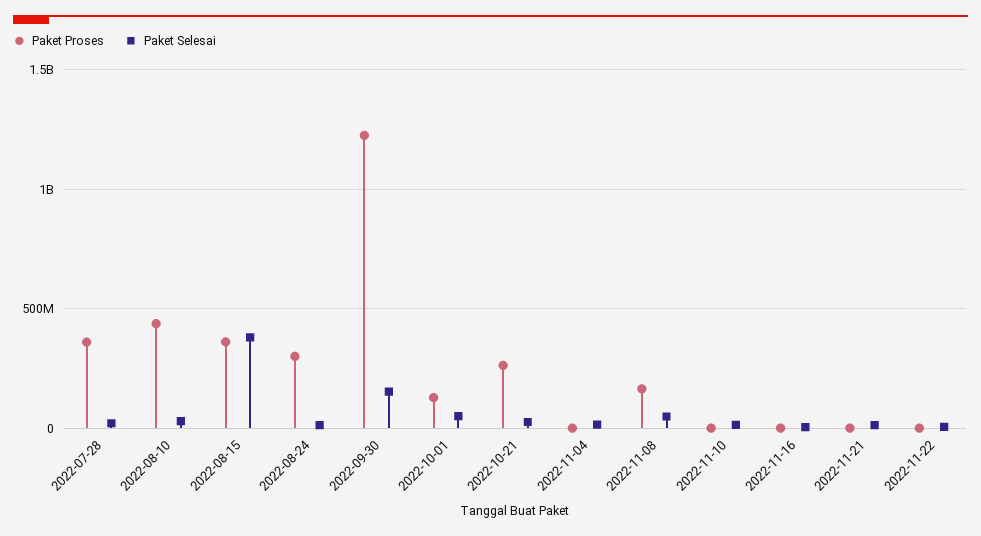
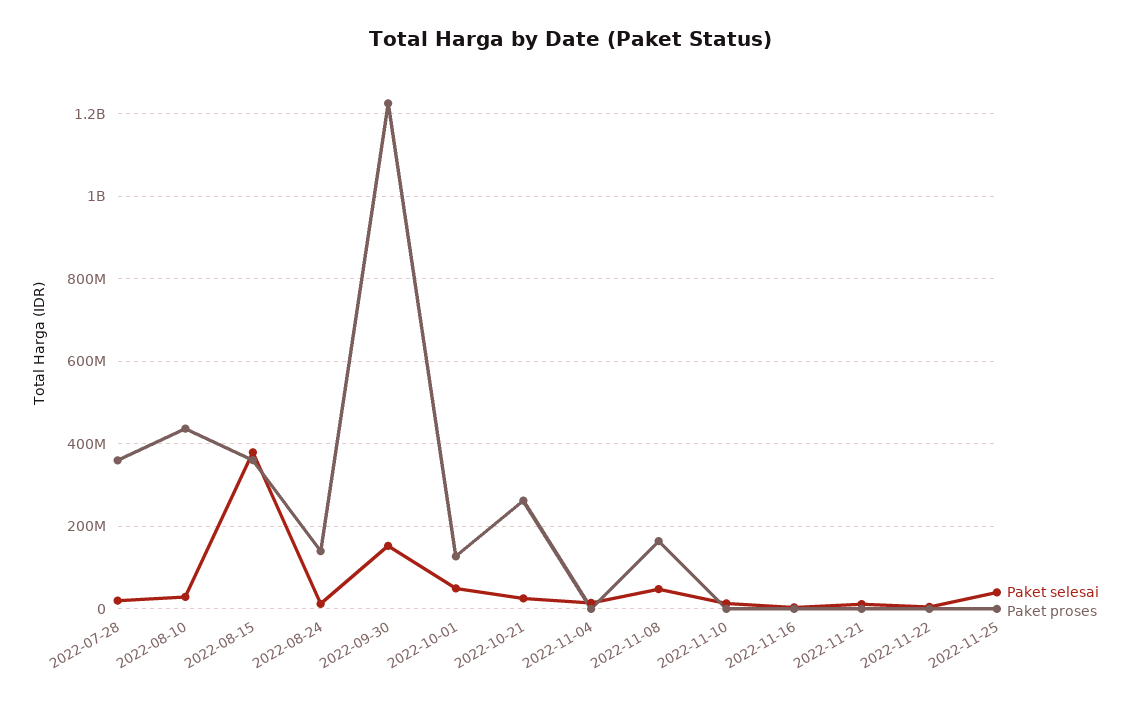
Paket Proses, 2022-08-24: 300000000 -> 140000000
Paket Selesai, 2022-11-25: none -> 40000000
Paket Proses, 2022-11-25: none -> 0

